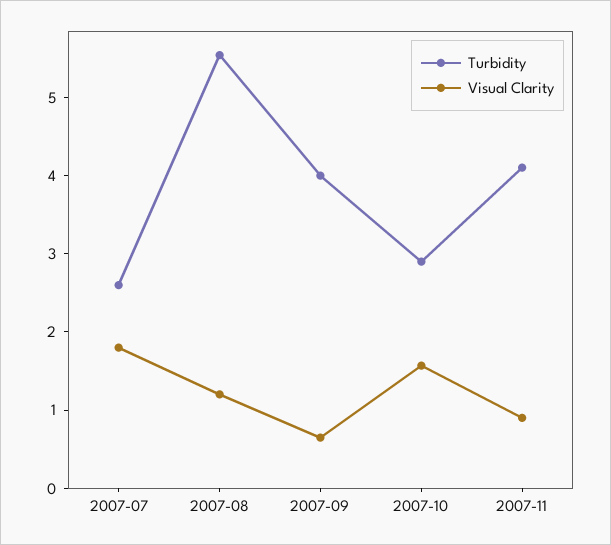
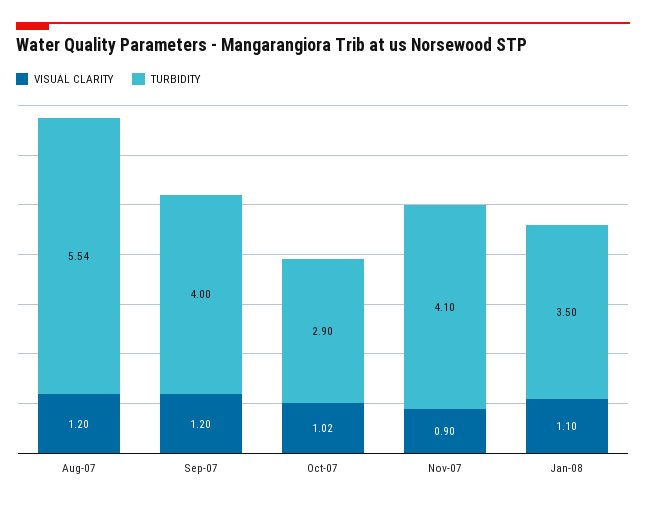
Turbidity, 2007-07: 2.6 -> none
Visual Clarity, 2007-07: 1.8 -> none
Visual Clarity, 2007-09: 0.6 -> 1.2
Visual Clarity, 2007-10: 1.6 -> 1.02
Visual Clarity, Jan-08: none -> 1.1
Turbidity, Jan-08: none -> 3.5

